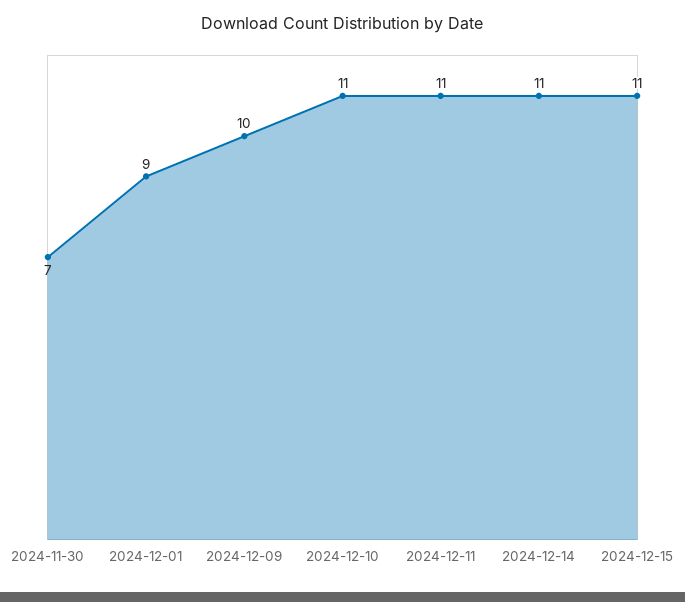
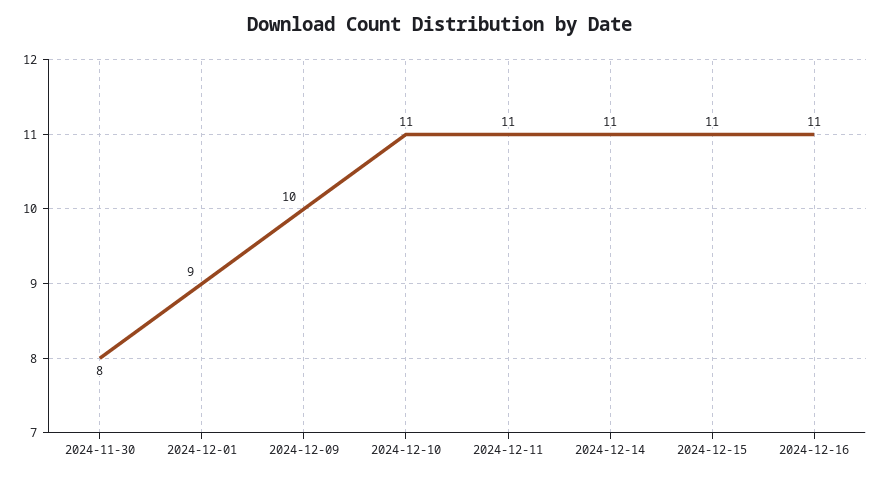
2024-11-30: 7 -> 8
2024-12-16: none -> 11

